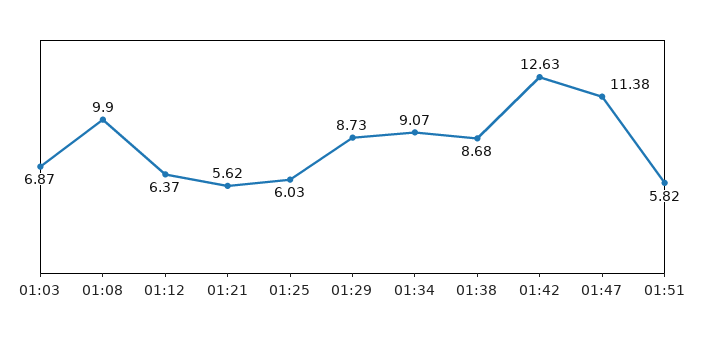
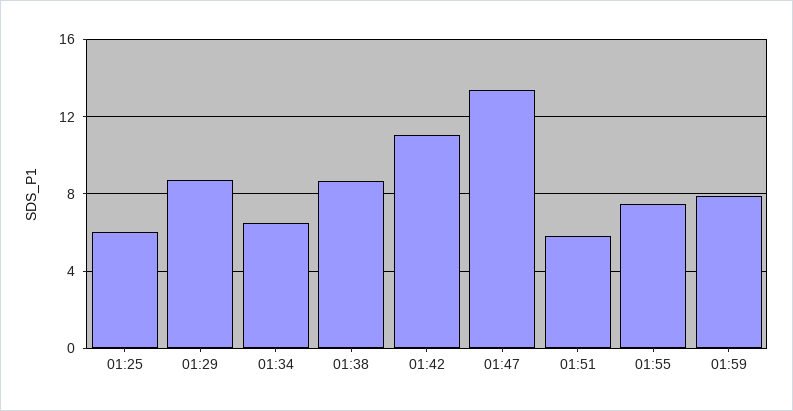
01:03: 6.87 -> none
01:08: 9.9 -> none
01:12: 6.37 -> none
01:21: 5.62 -> none
01:34: 9.07 -> 6.5
01:42: 12.63 -> 11
01:47: 11.38 -> 13.5
01:55: none -> 7.5
01:59: none -> 8

